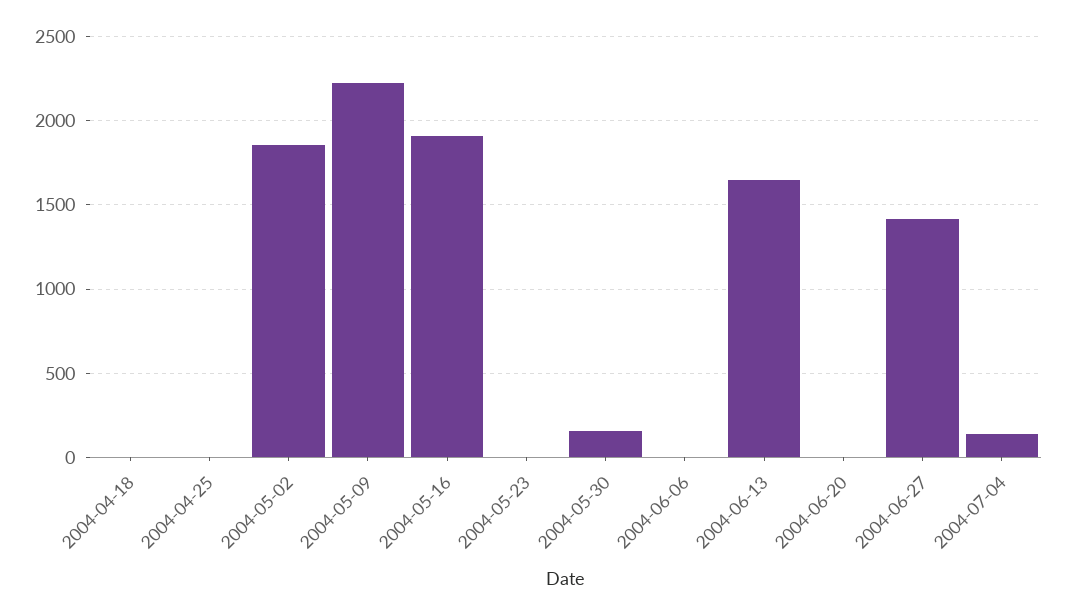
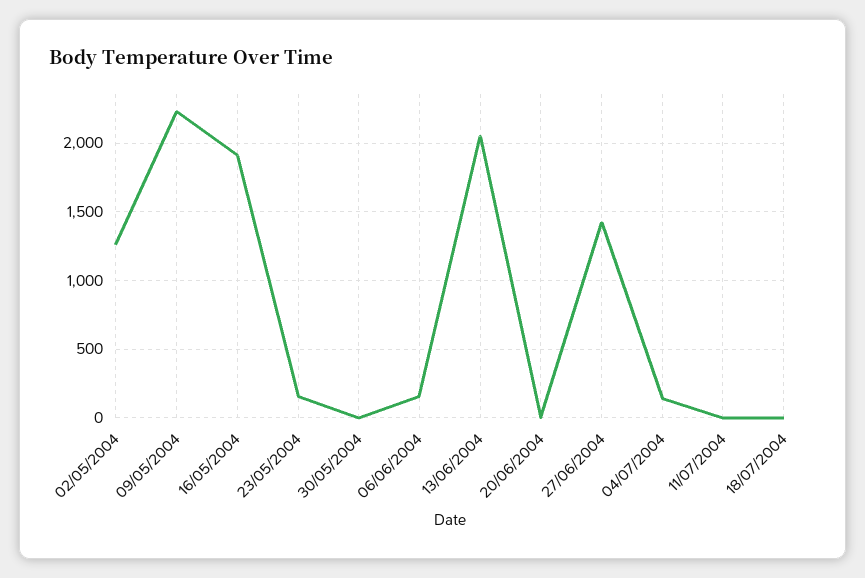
2004-04-18: 0 -> none
2004-04-25: 0 -> none
2004-05-02: 1850 -> 1250
2004-05-23: 0 -> 150
2004-05-30: 150 -> 0
2004-06-06: 0 -> 150
2004-06-13: 1650 -> 2050
11/07/2004: none -> 0
18/07/2004: none -> 0

